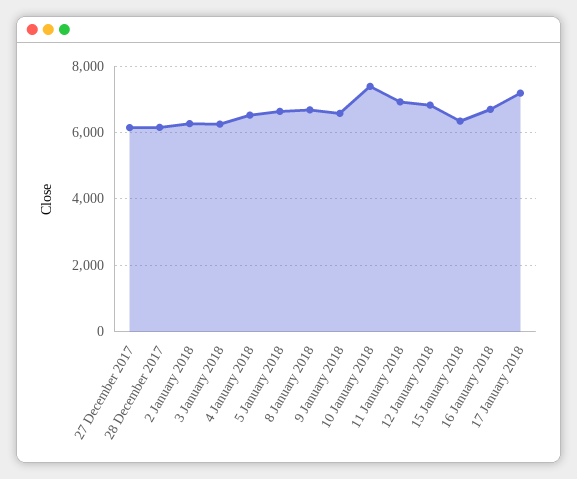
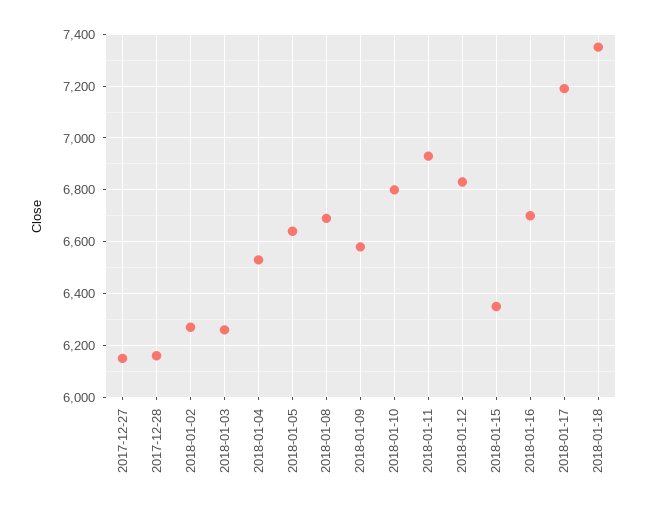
10 January 2018: 7400 -> 6800
2018-01-18: none -> 7350

